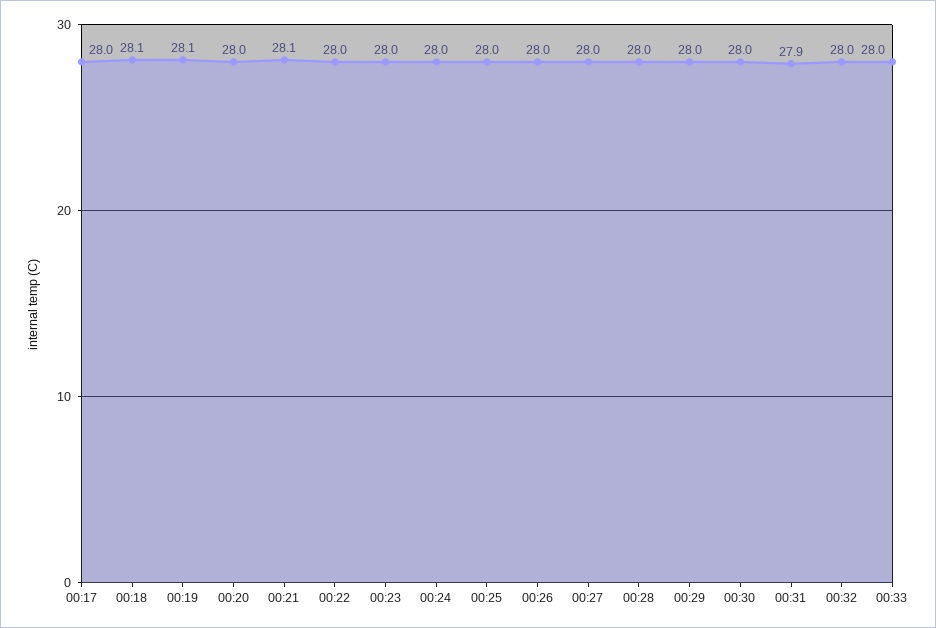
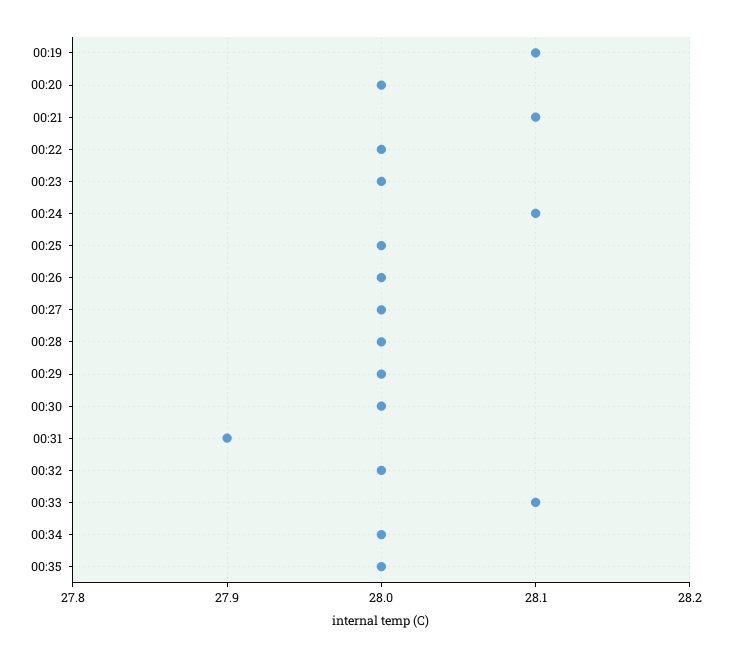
00:17: 28 -> none
00:18: 28.1 -> none
00:24: 28 -> 28.1
00:33: 28 -> 28.1
00:34: none -> 28
00:35: none -> 28

